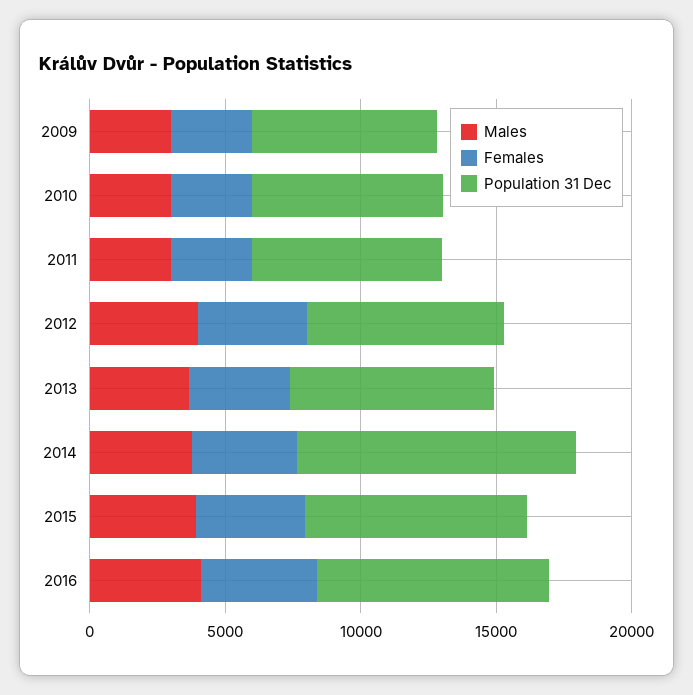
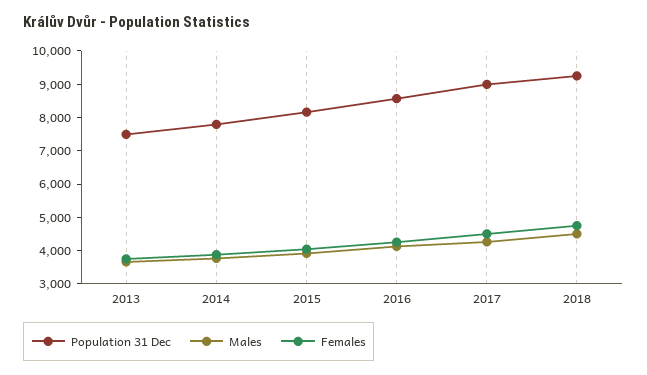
Males, 2009: 3000 -> none
Females, 2009: 3000 -> none
Population 31 Dec, 2009: 7000 -> none
Males, 2010: 3000 -> none
Females, 2010: 3000 -> none
Population 31 Dec, 2010: 7000 -> none
Males, 2011: 3000 -> none
Females, 2011: 3000 -> none
Population 31 Dec, 2011: 7000 -> none
Males, 2012: 4000 -> none
Females, 2012: 4000 -> none
Population 31 Dec, 2012: 7000 -> none
Population 31 Dec, 2014: 10000 -> 7750
Population 31 Dec, 2017: none -> 9000
Males, 2017: none -> 4250
Females, 2017: none -> 4500
Population 31 Dec, 2018: none -> 9250
Males, 2018: none -> 4500
Females, 2018: none -> 4750

